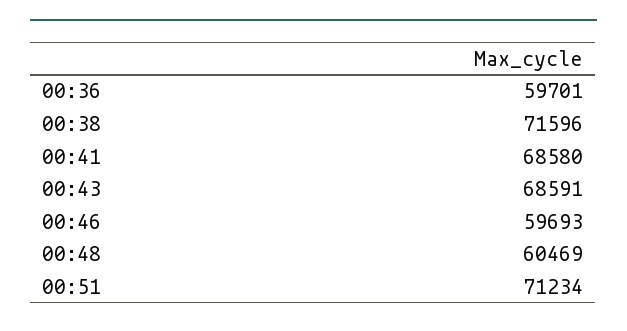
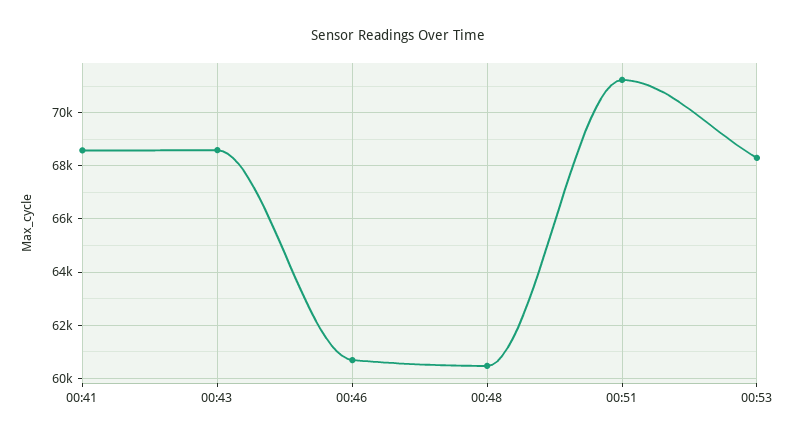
00:36: 59701 -> none
00:38: 71596 -> none
00:46: 59693 -> 60750
00:53: none -> 68250

